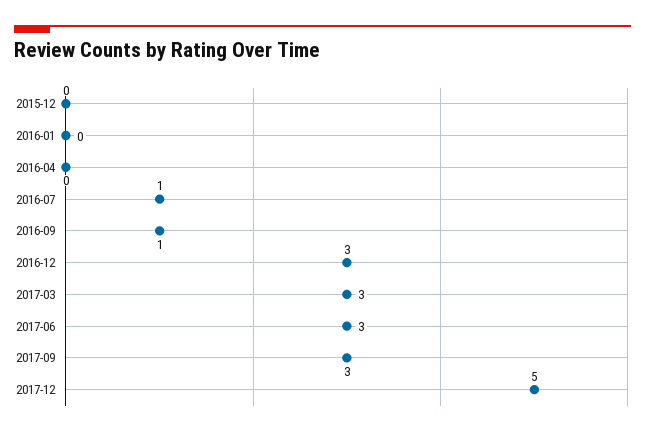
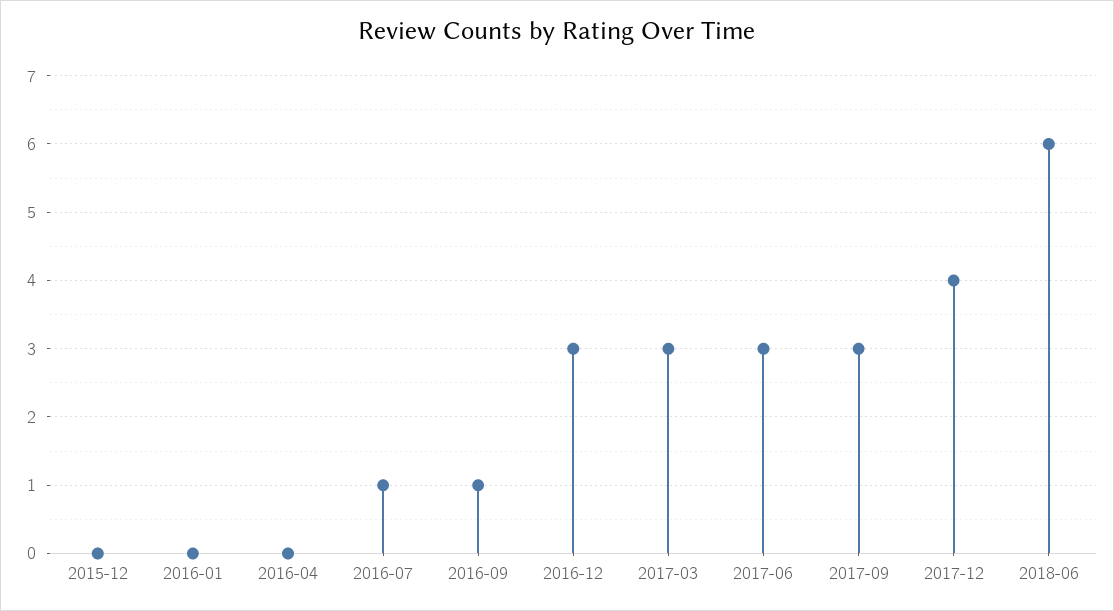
2017-12: 5 -> 4
2018-06: none -> 6

